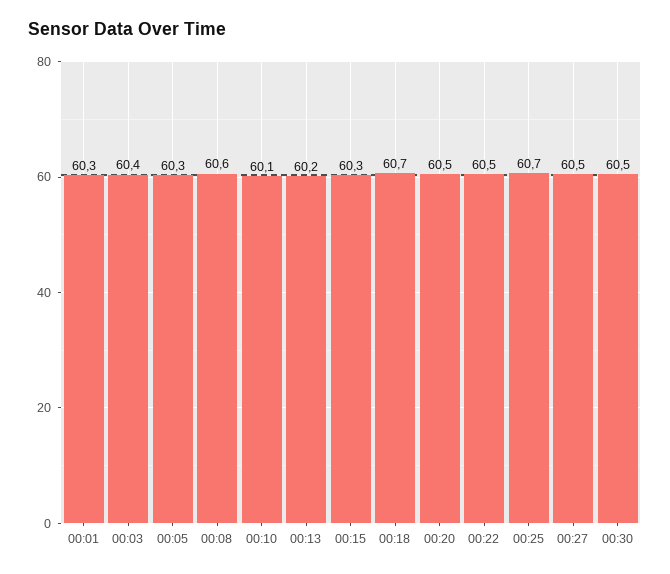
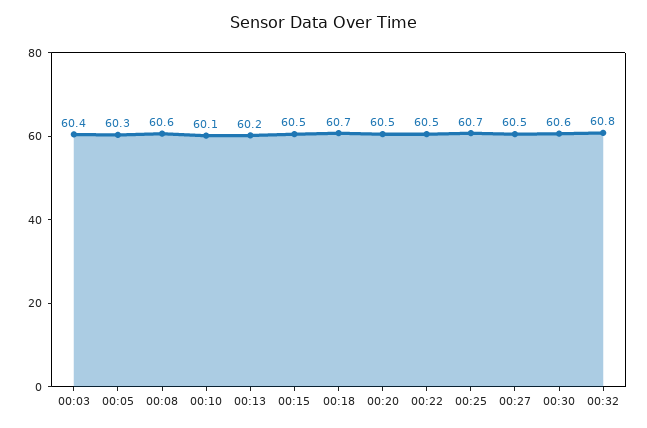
00:01: 60.3 -> none
00:15: 60.3 -> 60.5
00:30: 60.5 -> 60.6
00:32: none -> 60.8

